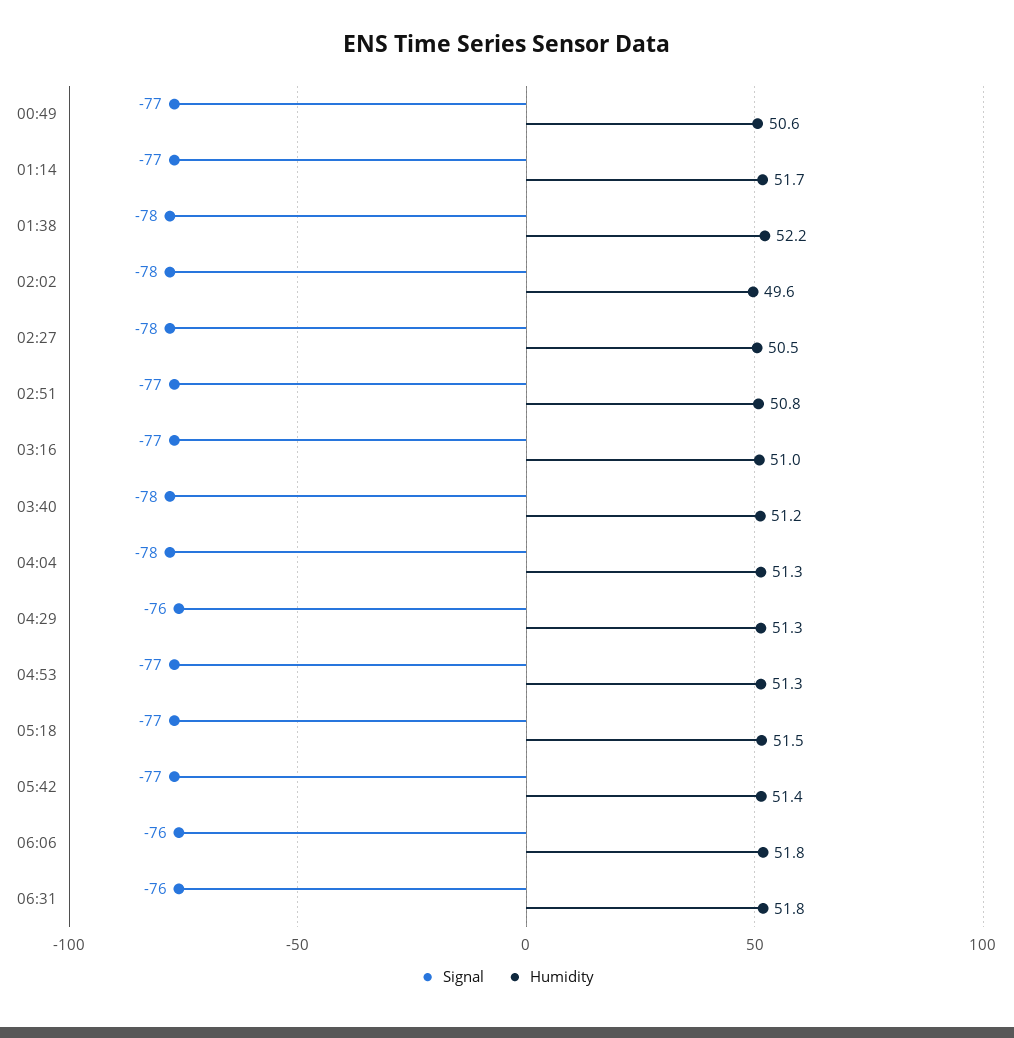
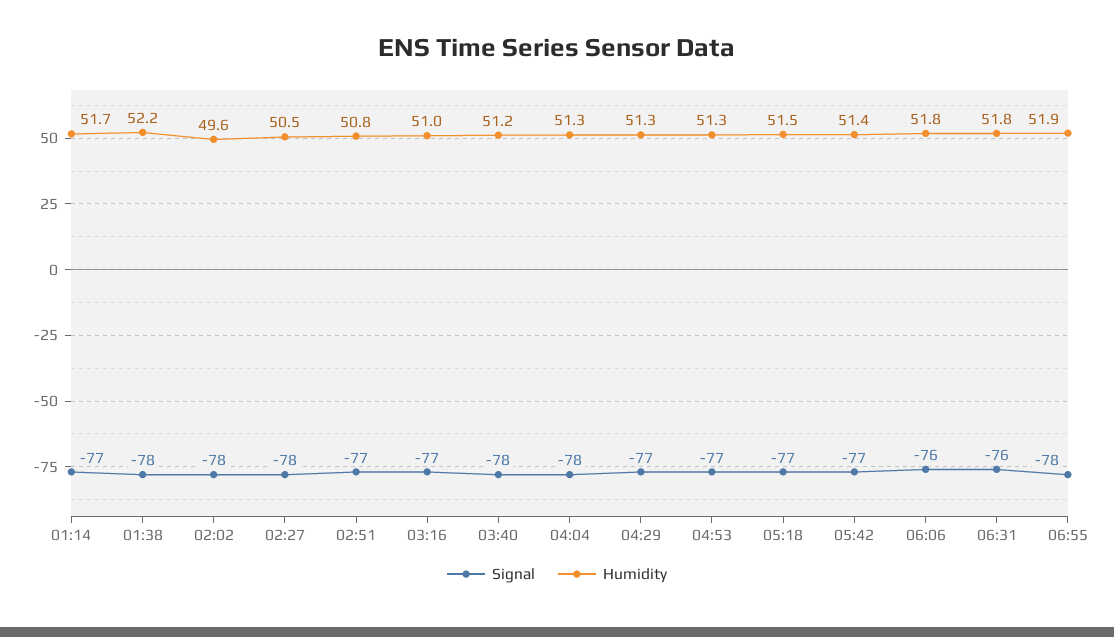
Signal, 00:49: -77 -> none
Humidity, 00:49: 50.6 -> none
Signal, 04:29: -76 -> -77
Signal, 06:55: none -> -78
Humidity, 06:55: none -> 51.9

